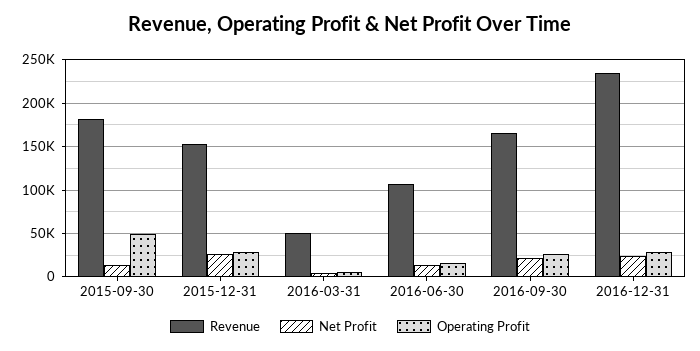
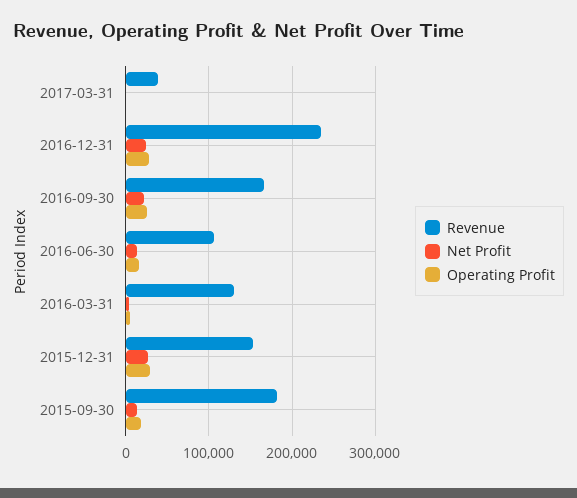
Operating Profit, 2015-09-30: 50000 -> 20000
Revenue, 2016-03-31: 50000 -> 130000
Revenue, 2017-03-31: none -> 40000
Net Profit, 2017-03-31: none -> 0
Operating Profit, 2017-03-31: none -> 0

